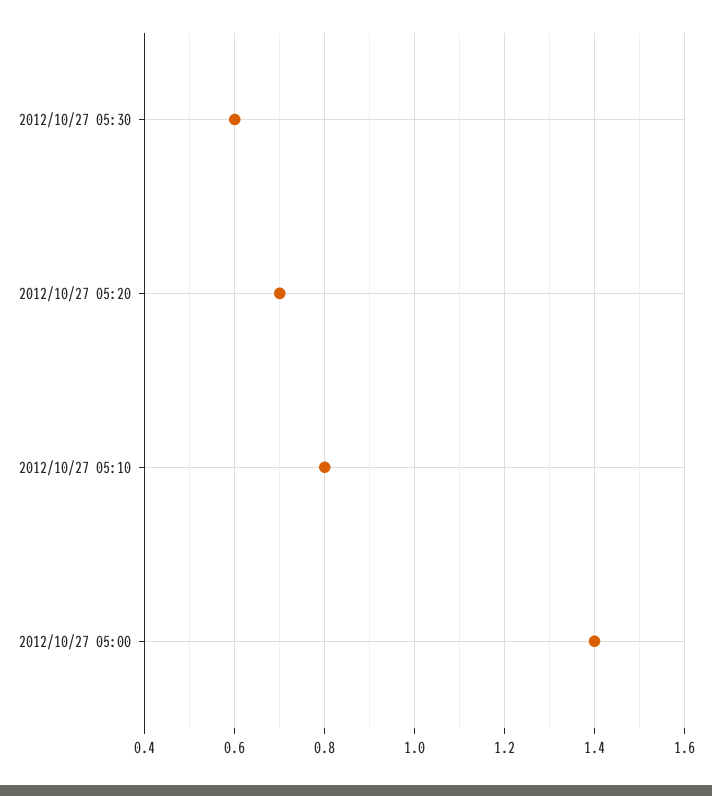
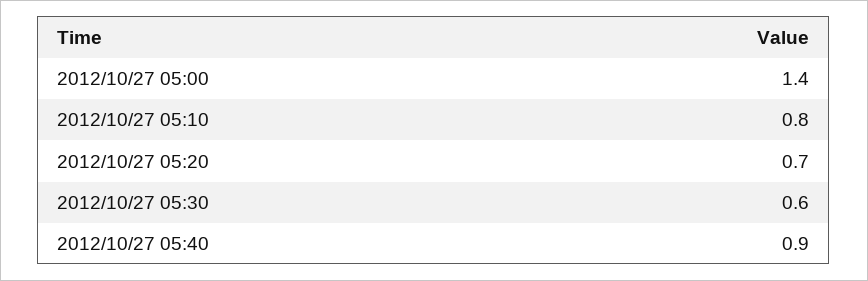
2012/10/27 05:40: none -> 0.9

